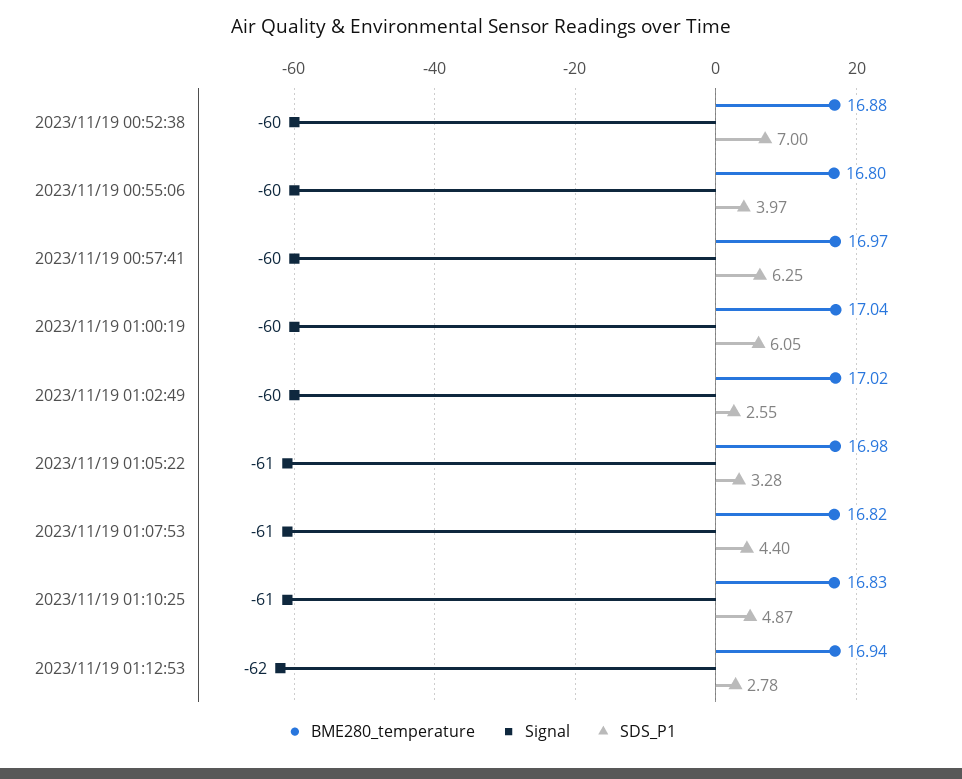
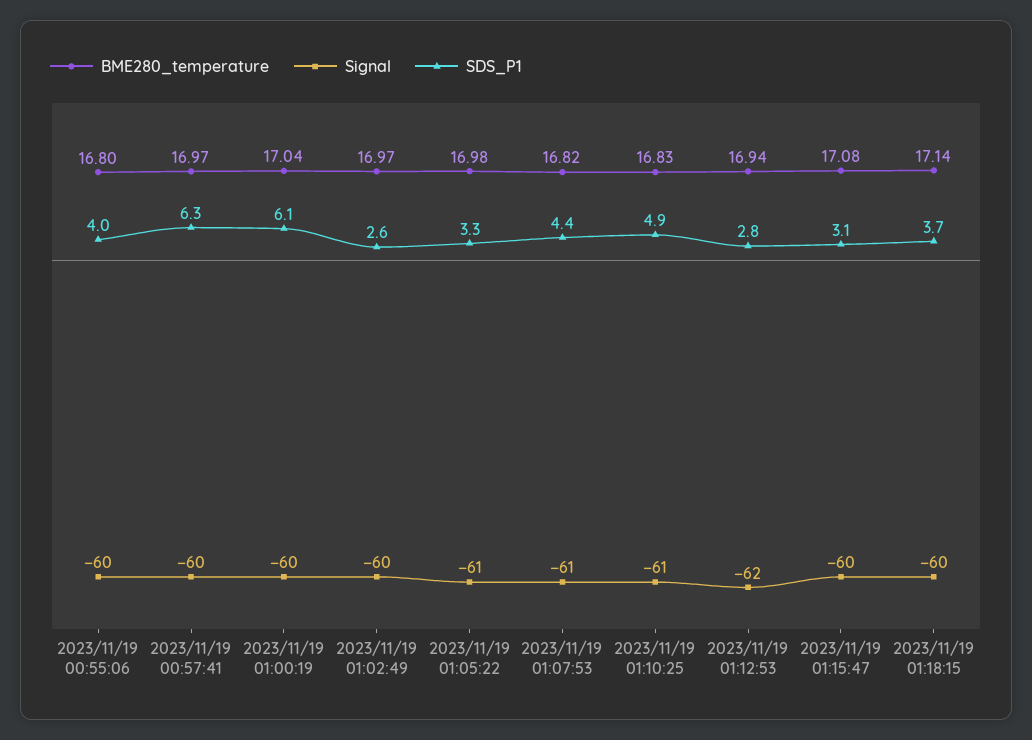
BME280_temperature, 2023/11/19 00:52:38: 16.88 -> none
Signal, 2023/11/19 00:52:38: -60 -> none
SDS_P1, 2023/11/19 00:52:38: 7 -> none
BME280_temperature, 2023/11/19 01:02:49: 17.02 -> 16.97
BME280_temperature, 2023/11/19 01:15:47: none -> 17.08
Signal, 2023/11/19 01:15:47: none -> -60
SDS_P1, 2023/11/19 01:15:47: none -> 3.1
BME280_temperature, 2023/11/19 01:18:15: none -> 17.14
Signal, 2023/11/19 01:18:15: none -> -60
SDS_P1, 2023/11/19 01:18:15: none -> 3.7

